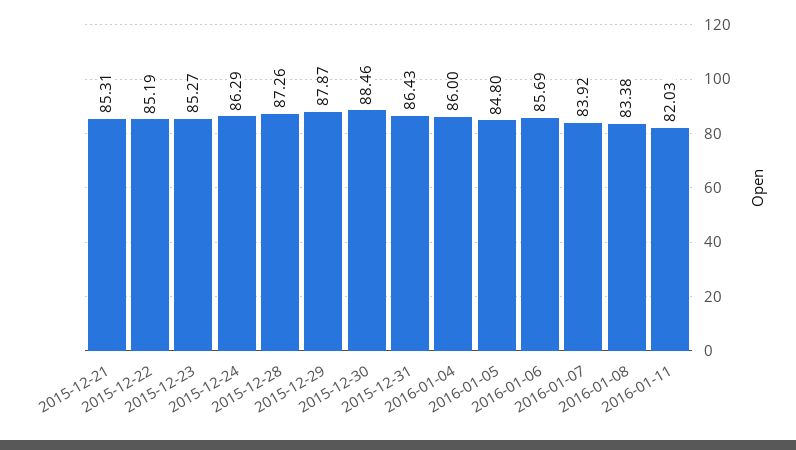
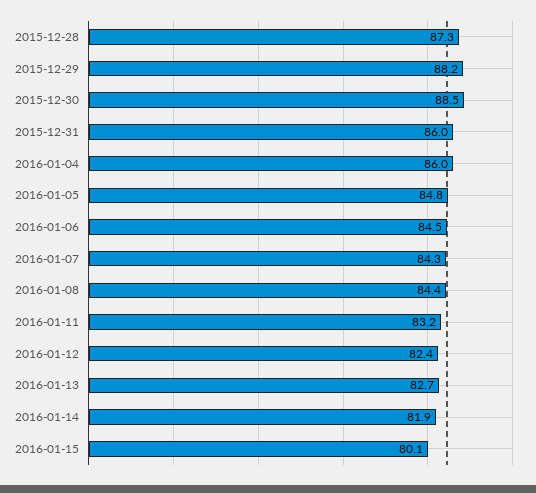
2015-12-21: 85.31 -> none
2015-12-22: 85.19 -> none
2015-12-23: 85.27 -> none
2015-12-24: 86.29 -> none
2015-12-29: 87.87 -> 88.2
2015-12-31: 86.43 -> 86
2016-01-06: 85.69 -> 84.5
2016-01-07: 83.92 -> 84.3
2016-01-08: 83.38 -> 84.4
2016-01-11: 82.03 -> 83.2
2016-01-12: none -> 82.4
2016-01-13: none -> 82.7
2016-01-14: none -> 81.9
2016-01-15: none -> 80.1

